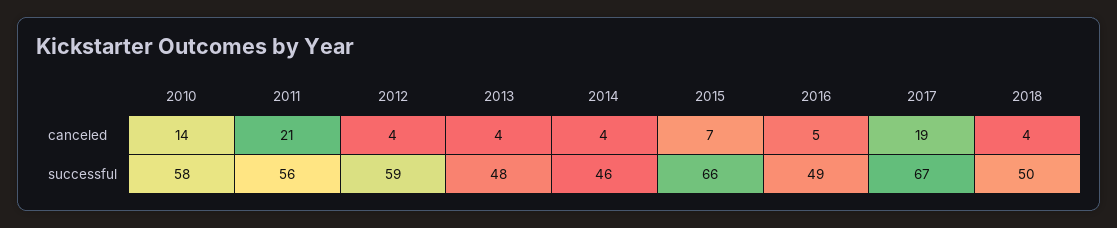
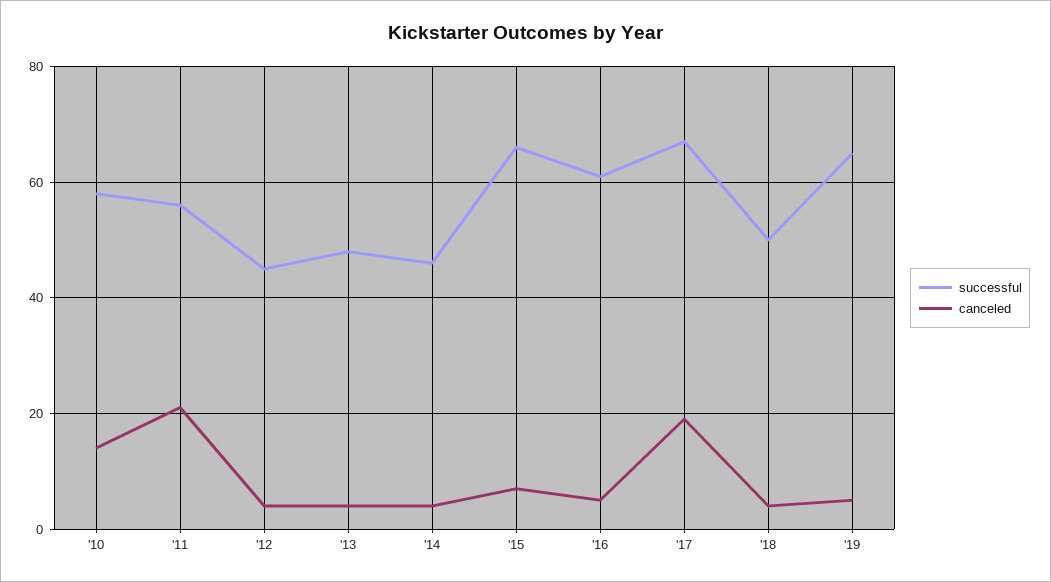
successful, 2012: 59 -> 45
successful, 2016: 49 -> 60
successful, '19: none -> 65
canceled, '19: none -> 5

